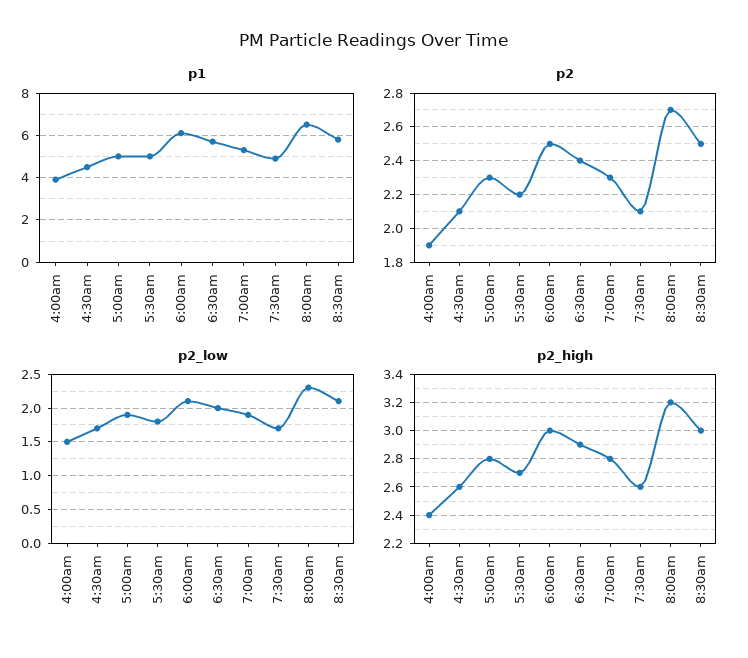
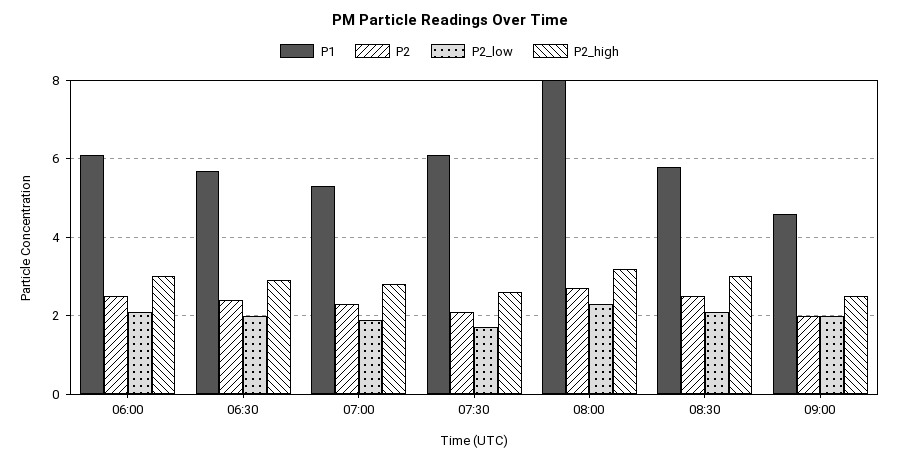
p1, 4:00am: 4 -> none
p1, 4:30am: 4.5 -> none
p1, 5:00am: 5 -> none
p1, 5:30am: 5 -> none
p1, 7:30am: 5 -> 6
p1, 8:00am: 6.5 -> 8
p2, 4:00am: 1.9 -> none
p2, 4:30am: 2.1 -> none
p2, 5:00am: 2.3 -> none
p2, 5:30am: 2.2 -> none
p2_low, 4:00am: 1.5 -> none
p2_low, 4:30am: 1.7 -> none
p2_low, 5:00am: 1.9 -> none
p2_low, 5:30am: 1.8 -> none
p2_high, 4:00am: 2.4 -> none
p2_high, 4:30am: 2.6 -> none
p2_high, 5:00am: 2.8 -> none
p2_high, 5:30am: 2.7 -> none
p1, 09:00: none -> 4.5
p2, 09:00: none -> 2
p2_low, 09:00: none -> 2
p2_high, 09:00: none -> 2.5

